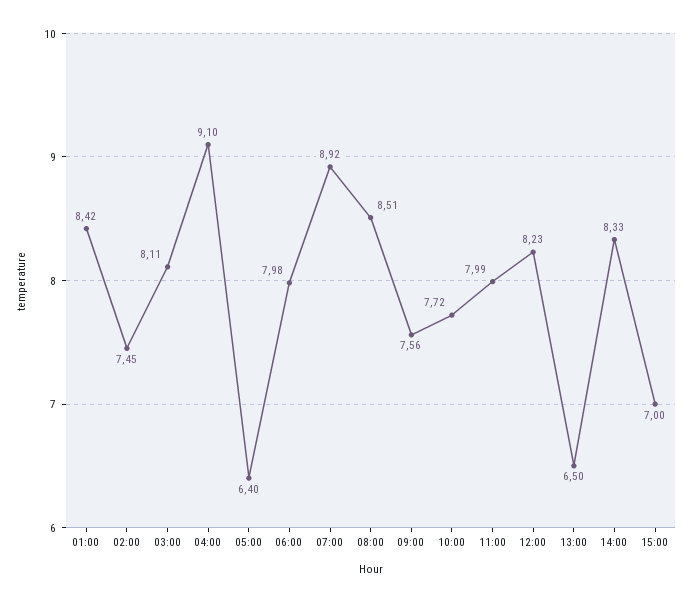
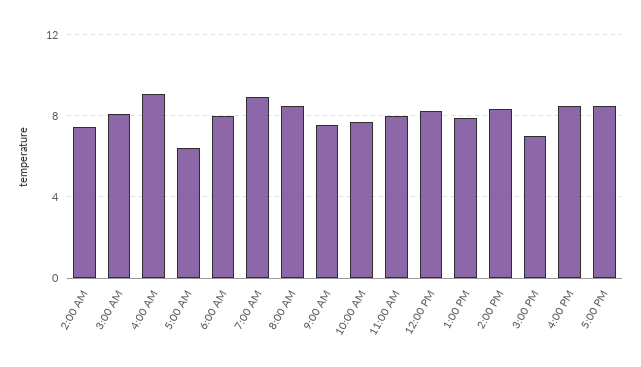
01:00: 8.42 -> none
13:00: 6.5 -> 8
4:00 PM: none -> 8.5
5:00 PM: none -> 8.5

